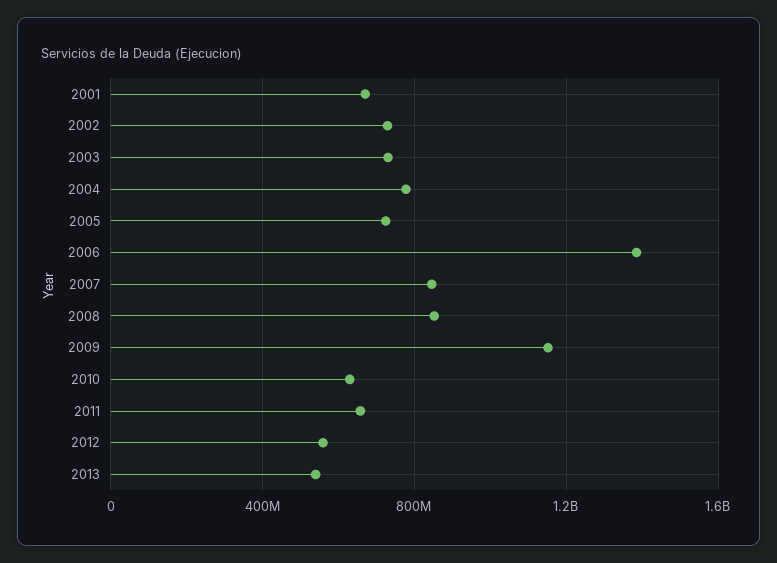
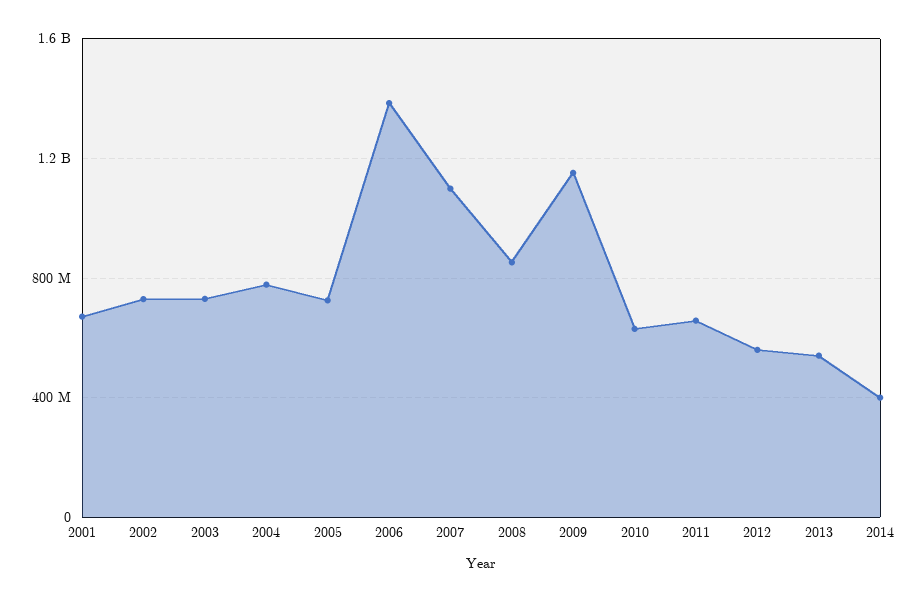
2007: 850000000 -> 1100000000
2014: none -> 400000000

